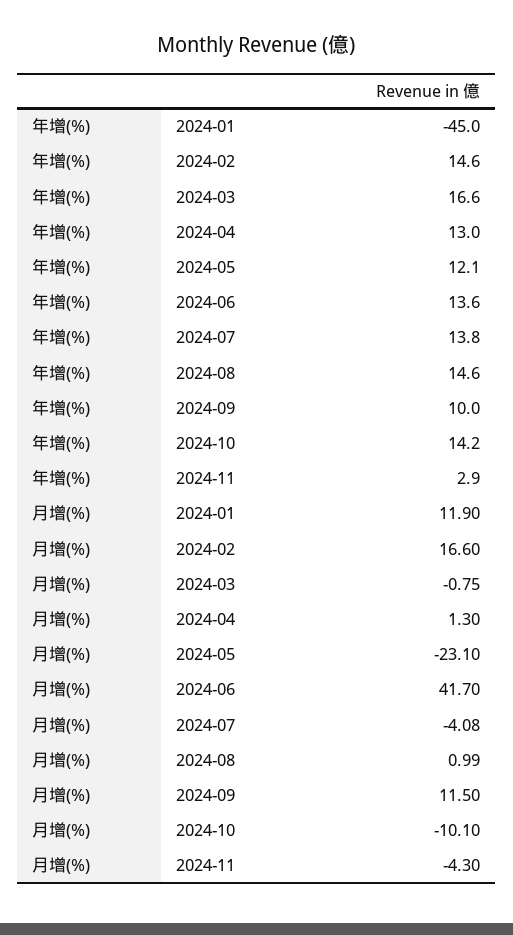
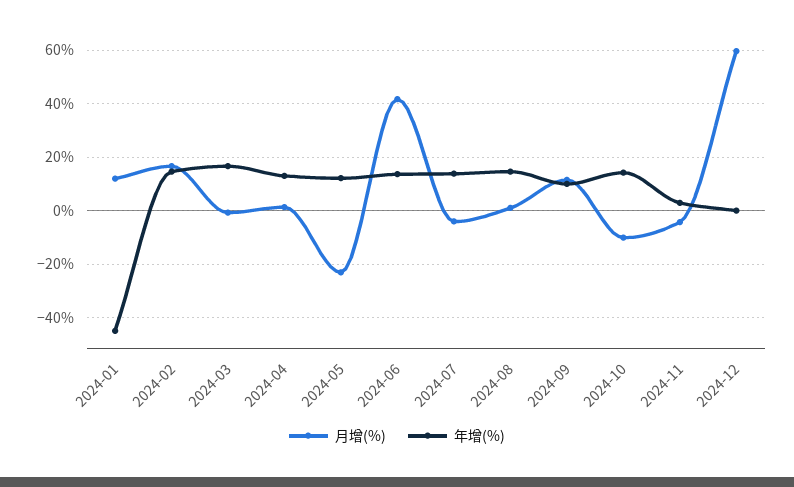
月增(%), 2024-12: none -> 60
年增(%), 2024-12: none -> 0

